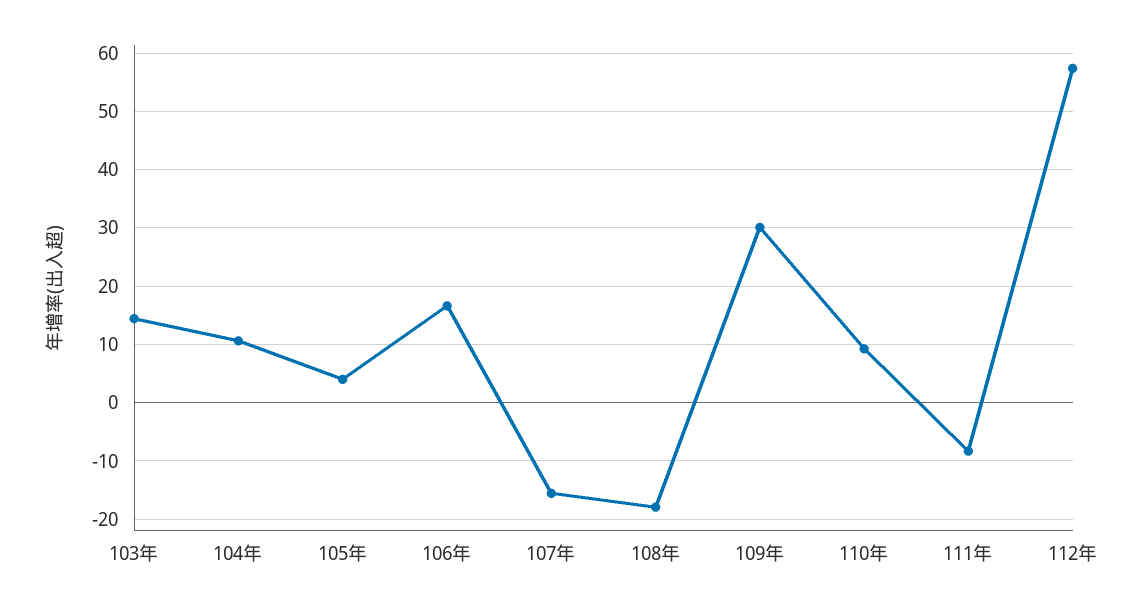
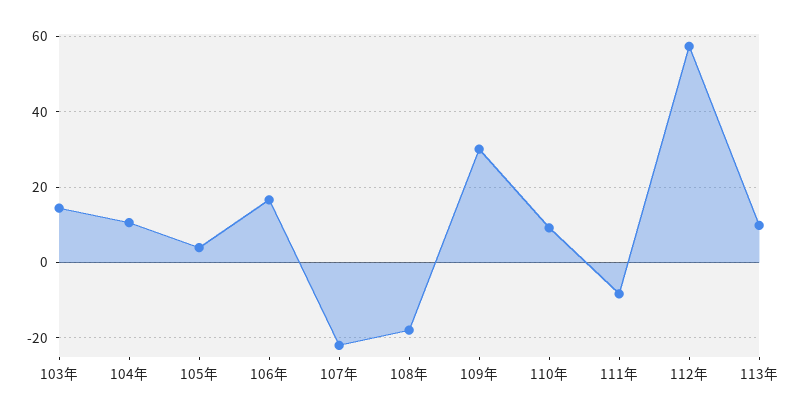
107年: -16 -> -22
113年: none -> 10

